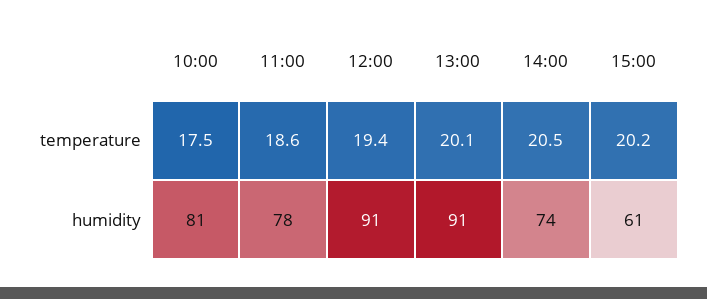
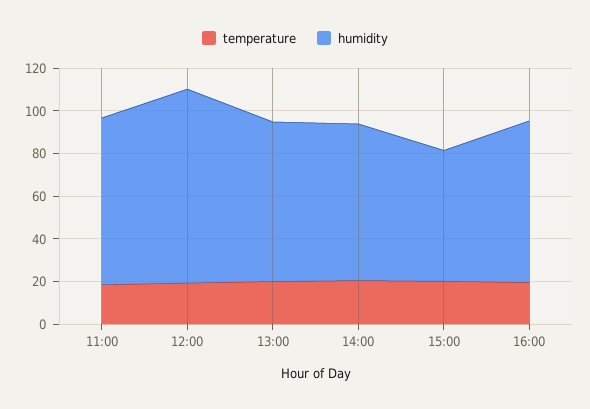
temperature, 10:00: 17.5 -> none
humidity, 10:00: 81 -> none
humidity, 13:00: 91 -> 75
temperature, 16:00: none -> 20
humidity, 16:00: none -> 75

